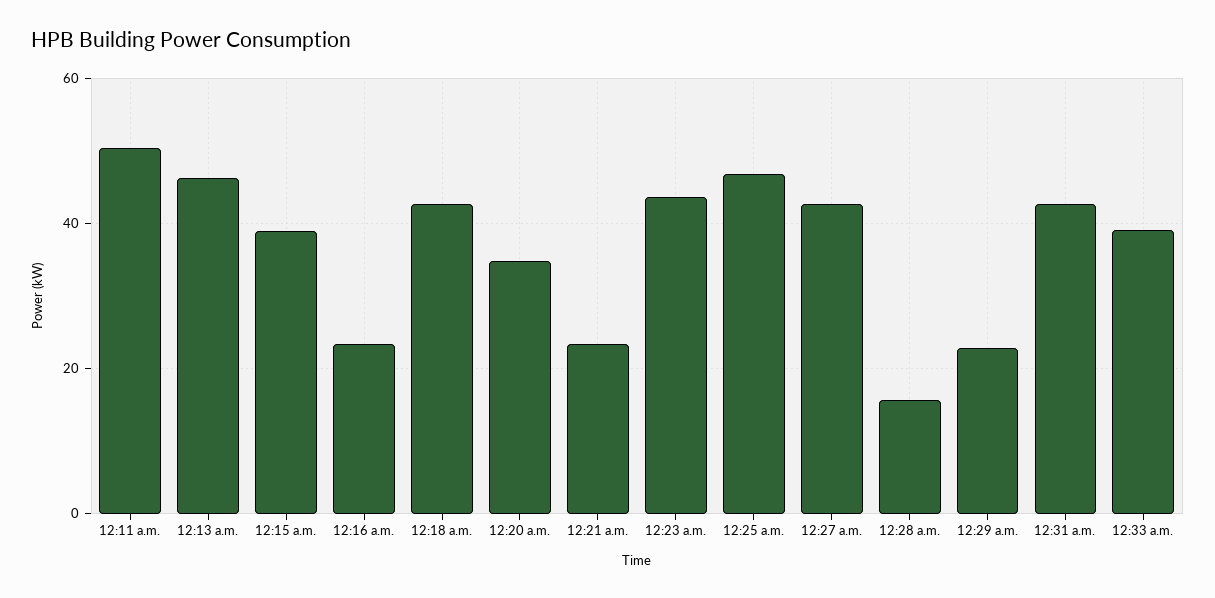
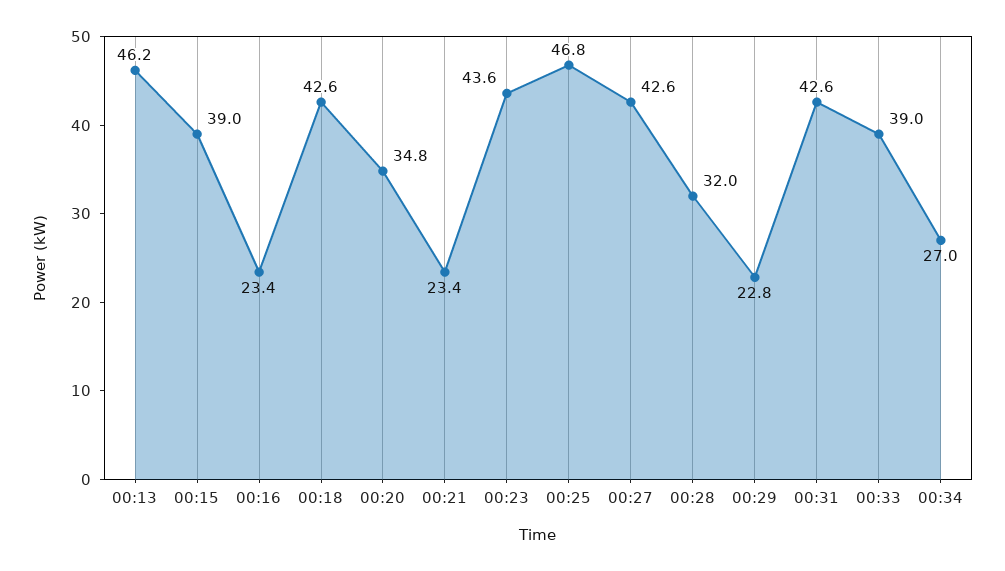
12:11 a.m.: 50 -> none
12:28 a.m.: 16 -> 32
00:34: none -> 27

